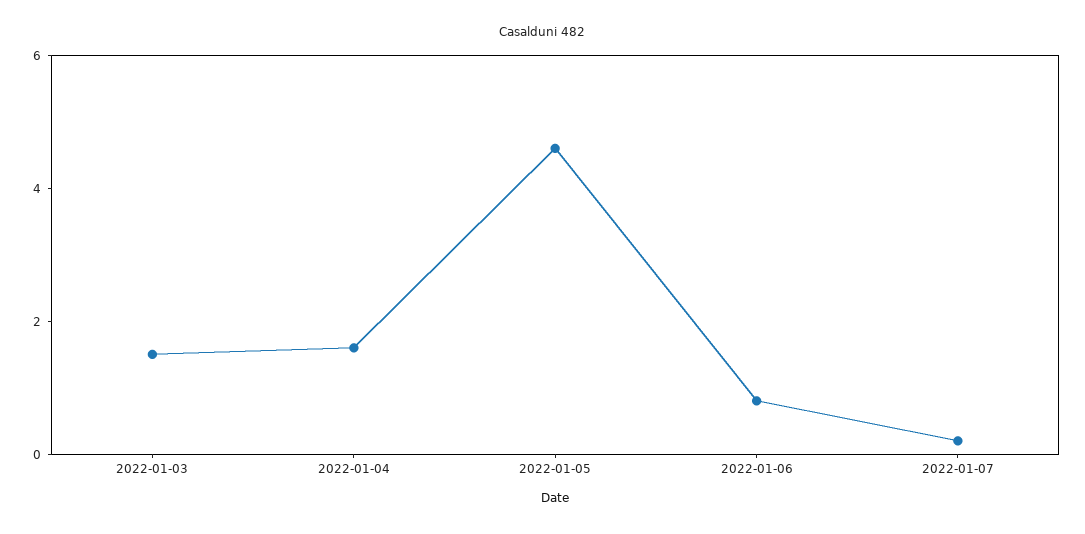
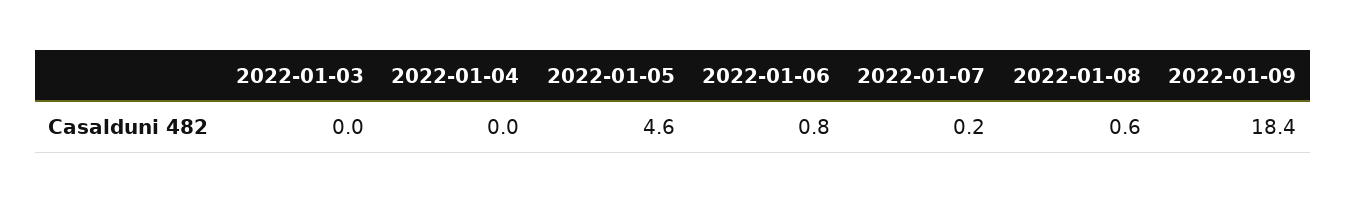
2022-01-03: 1.5 -> 0
2022-01-04: 1.5 -> 0
2022-01-08: none -> 0.6
2022-01-09: none -> 18.4

